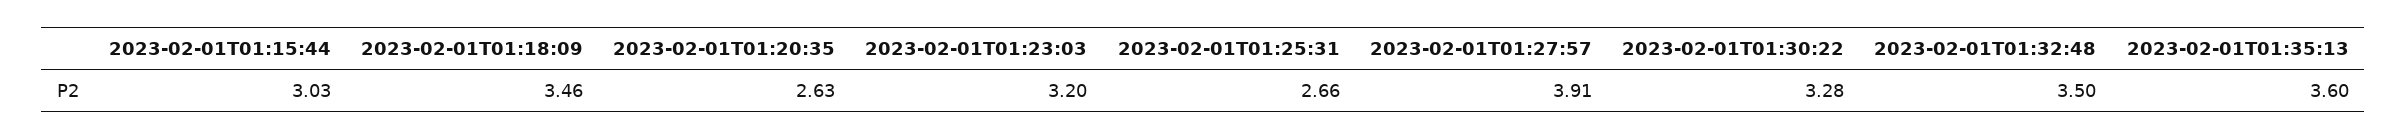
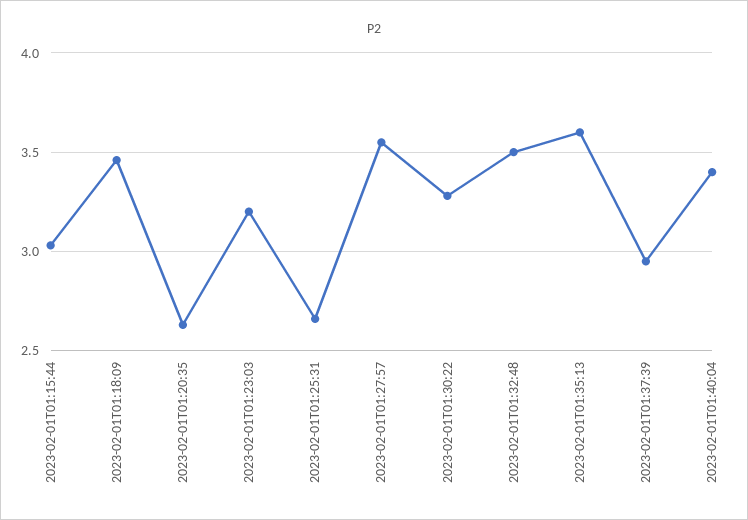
2023-02-01T01:27:57: 3.91 -> 3.55
2023-02-01T01:37:39: none -> 2.95
2023-02-01T01:40:04: none -> 3.4

